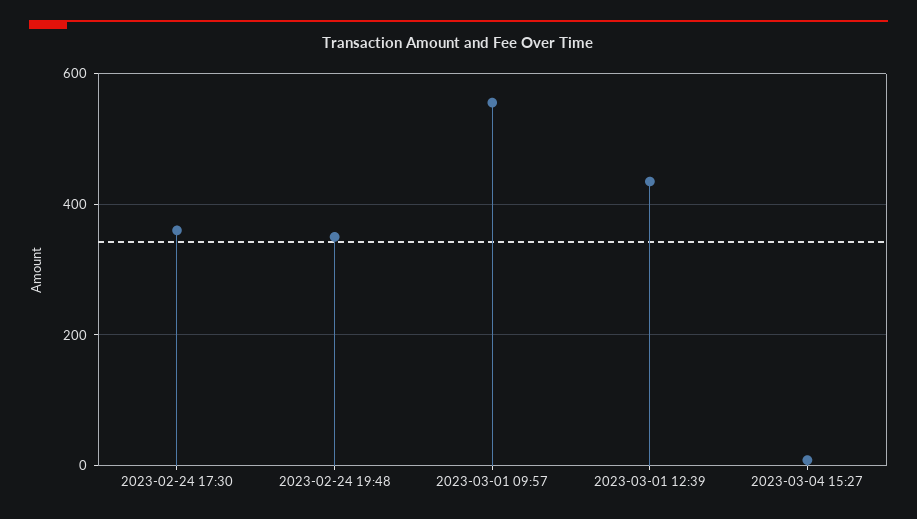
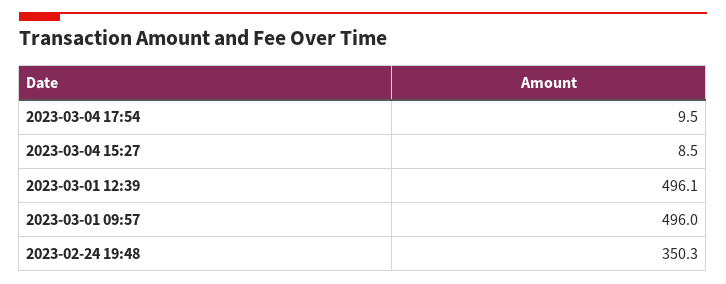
2023-02-24 17:30: 360 -> none
2023-03-01 09:57: 560 -> 496
2023-03-01 12:39: 440 -> 496.1
2023-03-04 17:54: none -> 9.5

